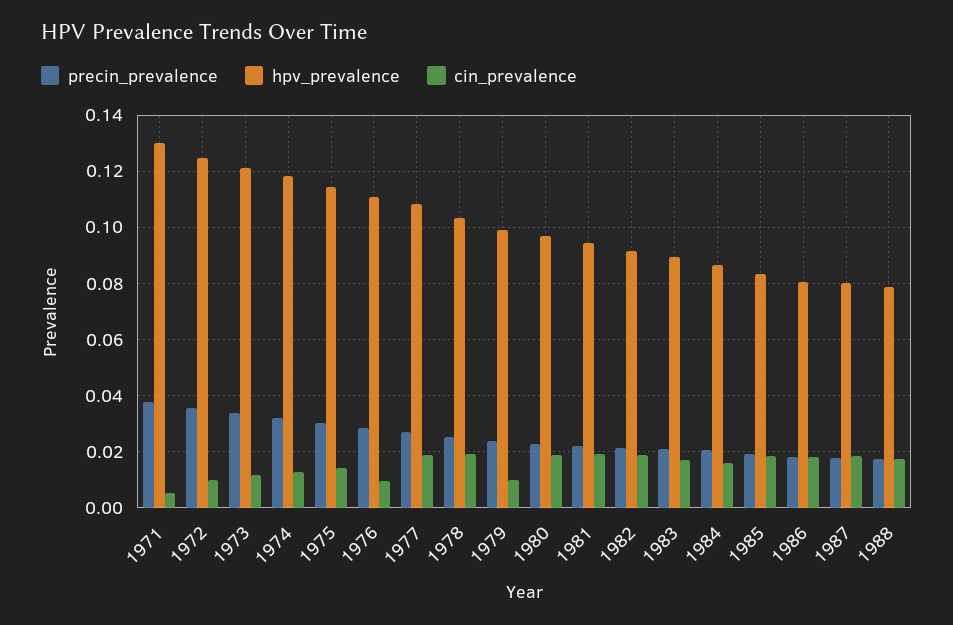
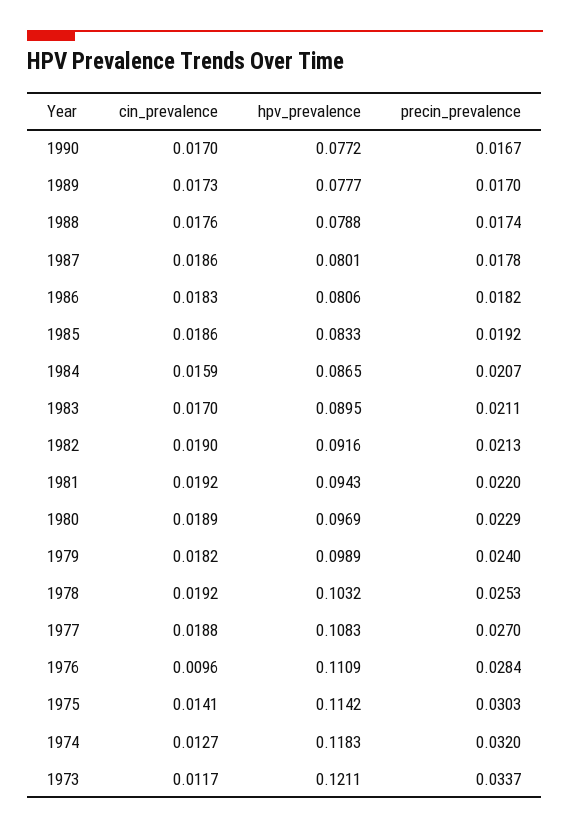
precin_prevalence, 1971: 0.0375 -> none
hpv_prevalence, 1971: 0.13 -> none
cin_prevalence, 1971: 0.005 -> none
precin_prevalence, 1972: 0.035 -> none
hpv_prevalence, 1972: 0.125 -> none
cin_prevalence, 1972: 0.01 -> none
cin_prevalence, 1979: 0.01 -> 0.0182
cin_prevalence, 1990: none -> 0.017
hpv_prevalence, 1990: none -> 0.0772
precin_prevalence, 1990: none -> 0.0167
cin_prevalence, 1989: none -> 0.0173
hpv_prevalence, 1989: none -> 0.0777
precin_prevalence, 1989: none -> 0.017

